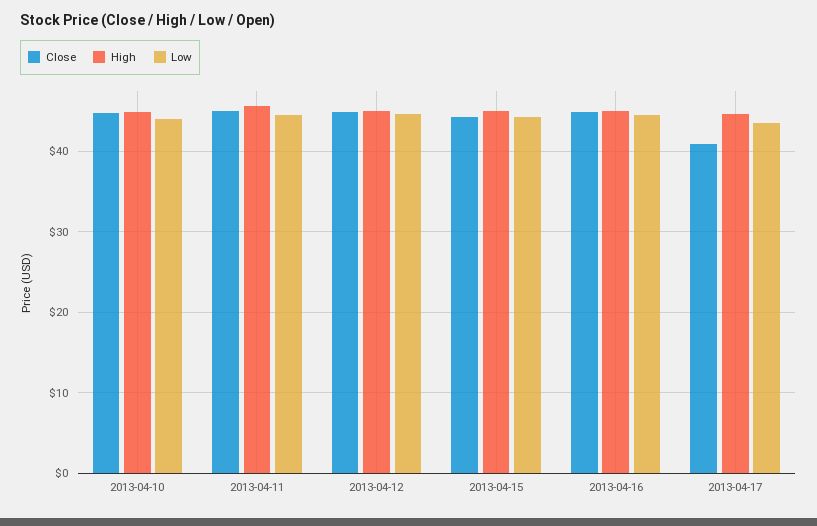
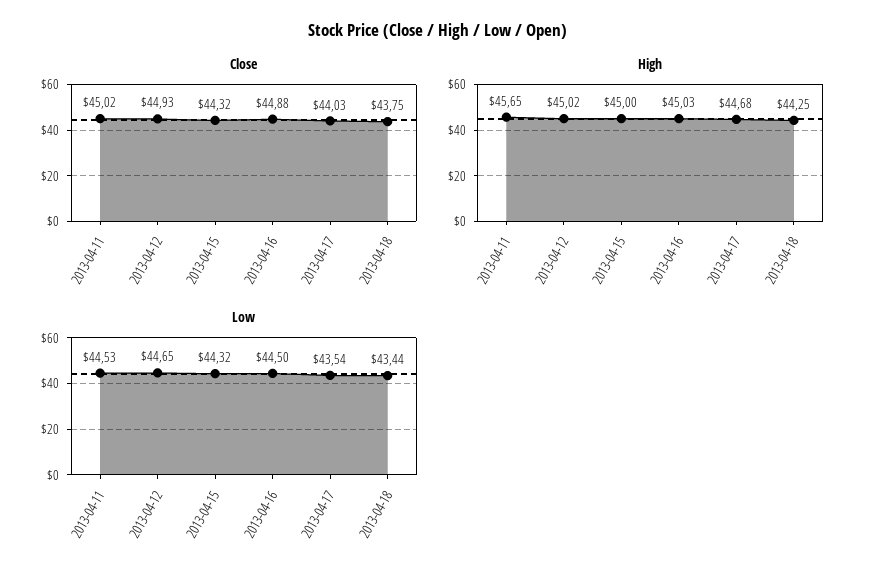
Close, 2013-04-10: 45 -> none
High, 2013-04-10: 45 -> none
Low, 2013-04-10: 44 -> none
Close, 2013-04-17: 41 -> 44.03
Close, 2013-04-18: none -> 43.75
High, 2013-04-18: none -> 44.25
Low, 2013-04-18: none -> 43.44

